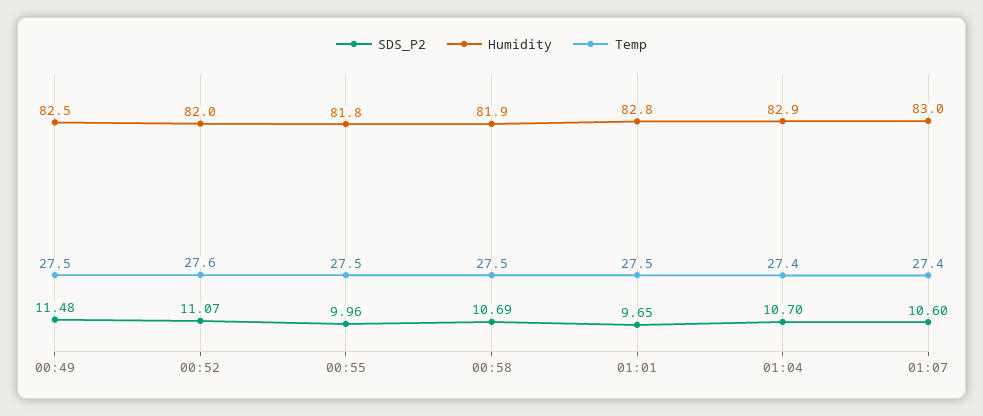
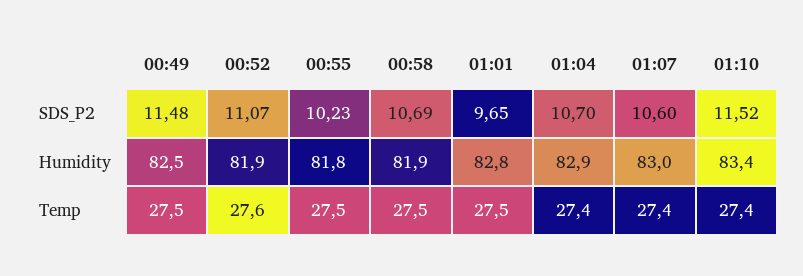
Humidity, 00:52: 82 -> 81.9
SDS_P2, 00:55: 9.96 -> 10.23
SDS_P2, 01:10: none -> 11.52
Humidity, 01:10: none -> 83.4
Temp, 01:10: none -> 27.4

